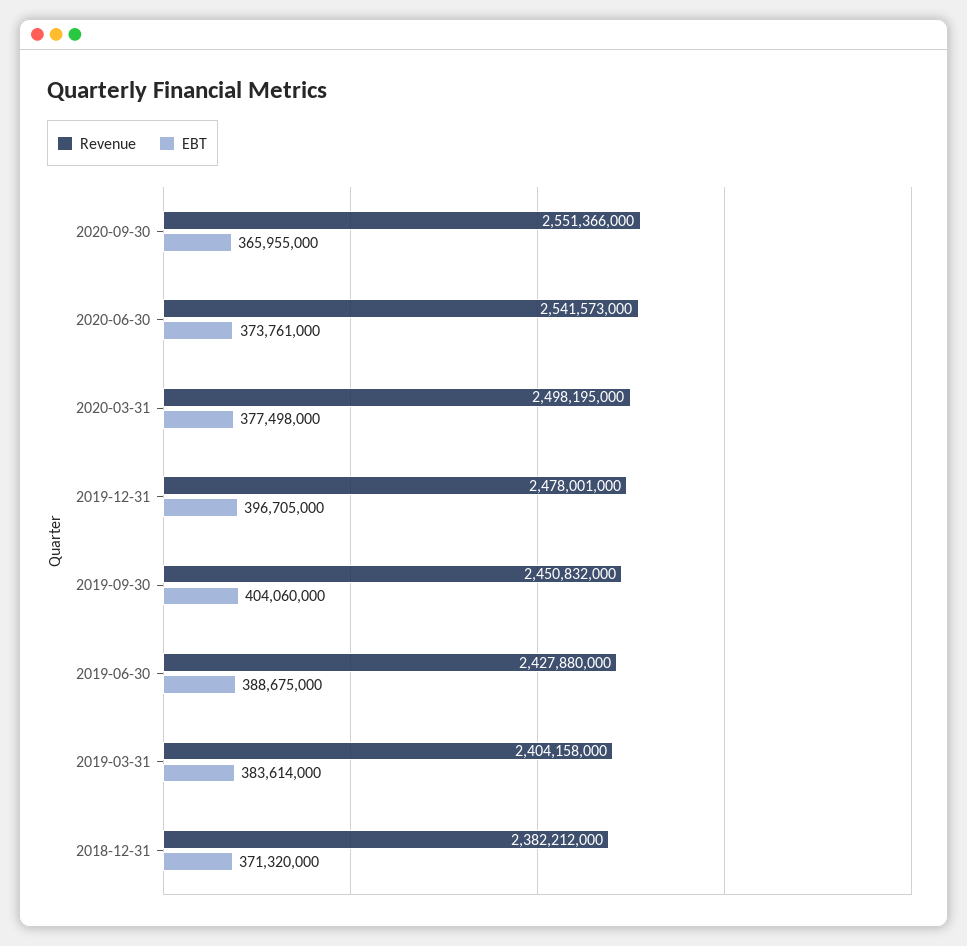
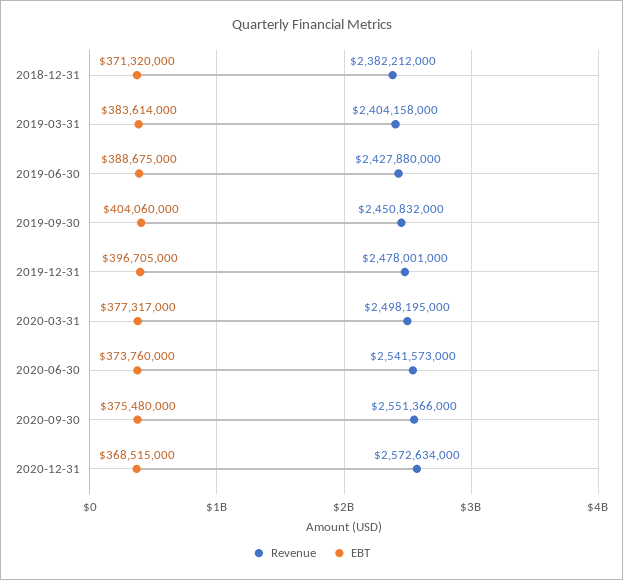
EBT, 2020-09-30: 365955000 -> 375480000
EBT, 2020-06-30: 373761000 -> 373760000
EBT, 2020-03-31: 377498000 -> 377317000
Revenue, 2020-12-31: none -> 2572634000
EBT, 2020-12-31: none -> 368515000

